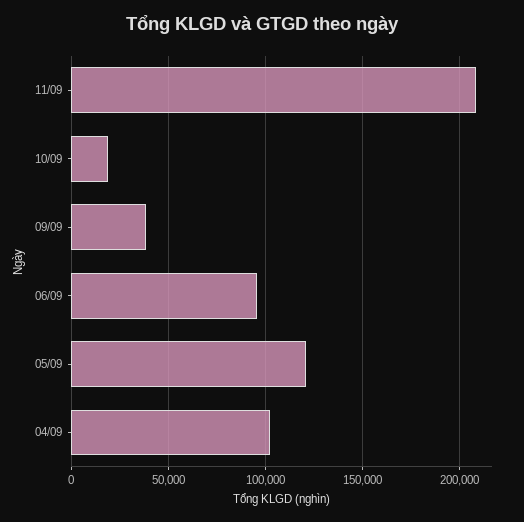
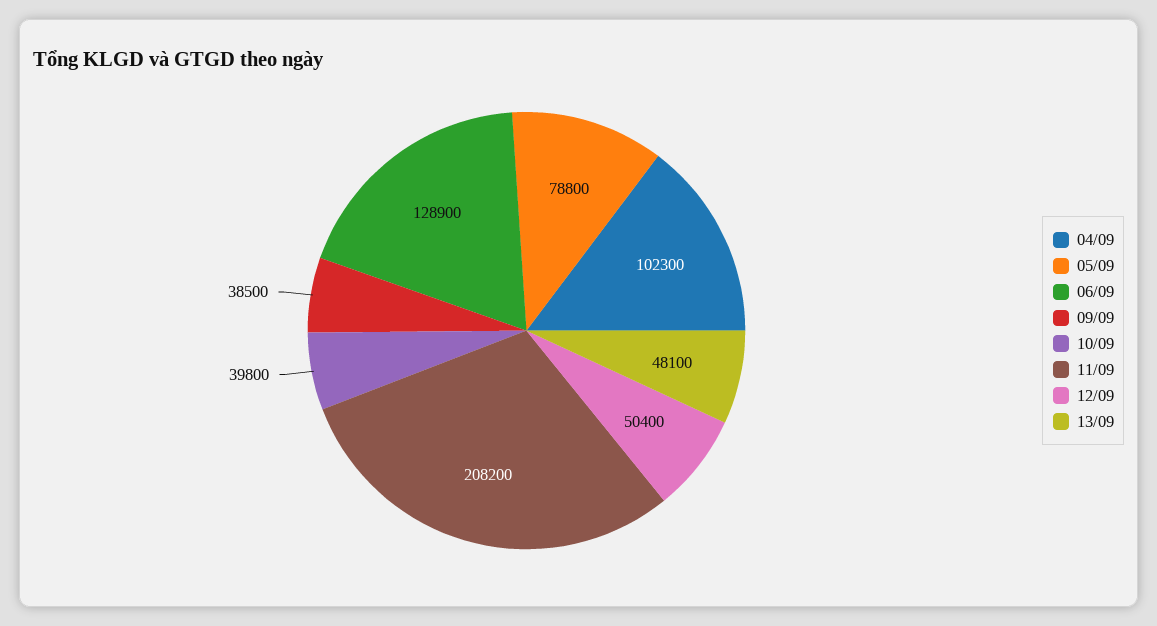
10/09: 20000 -> 39800
06/09: 95000 -> 128900
05/09: 120000 -> 78800
12/09: none -> 50400
13/09: none -> 48100

